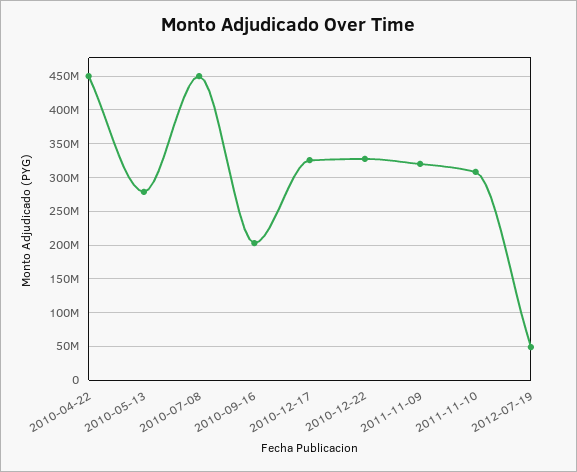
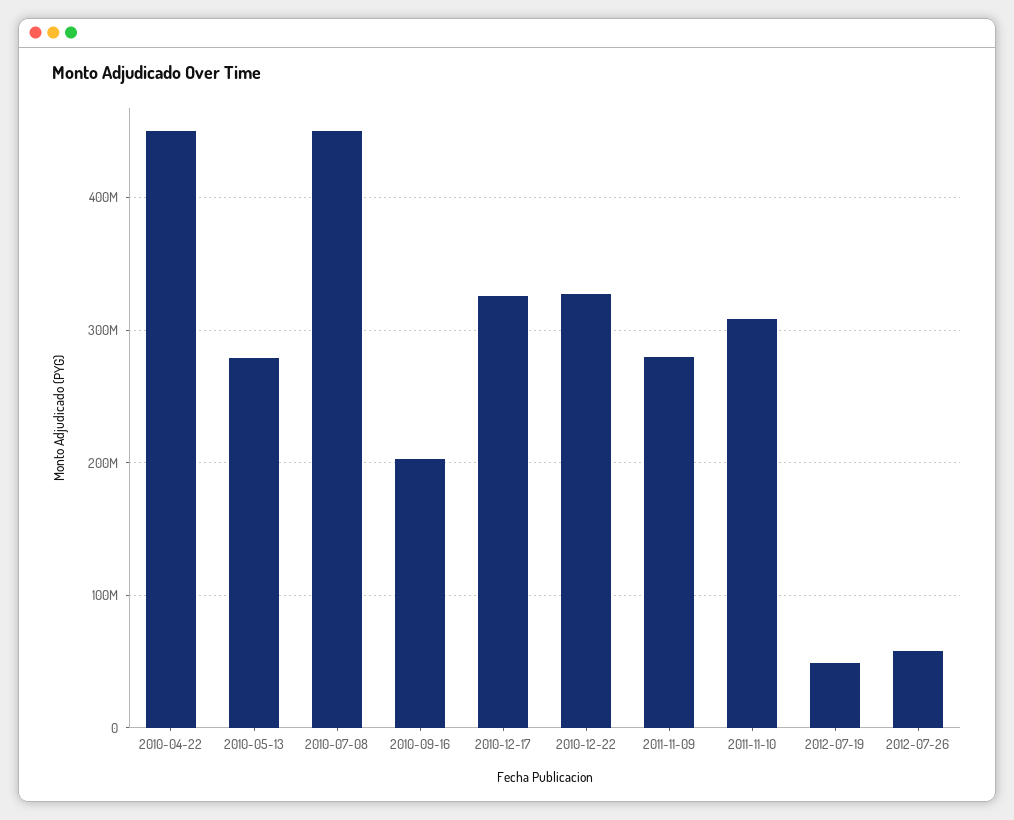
2011-11-09: 320000000 -> 280000000
2012-07-26: none -> 60000000

